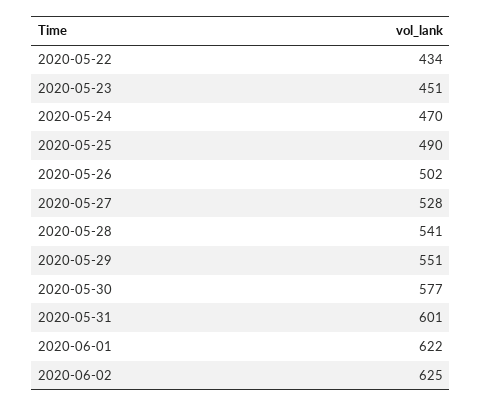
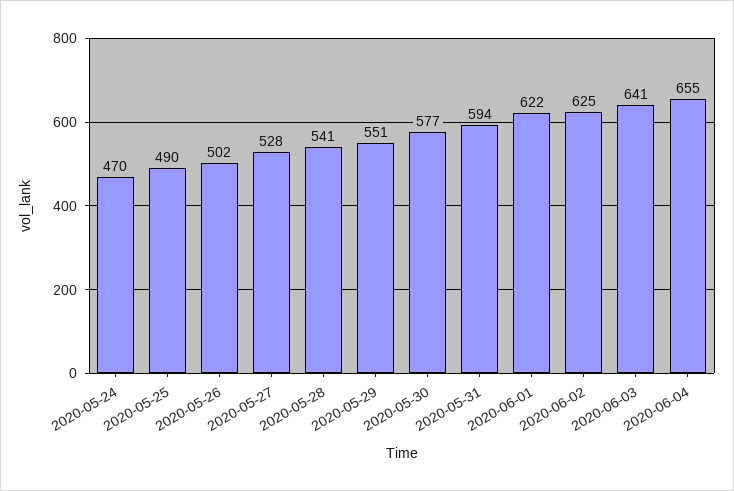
2020-05-22: 434 -> none
2020-05-23: 451 -> none
2020-05-31: 601 -> 594
2020-06-03: none -> 641
2020-06-04: none -> 655

